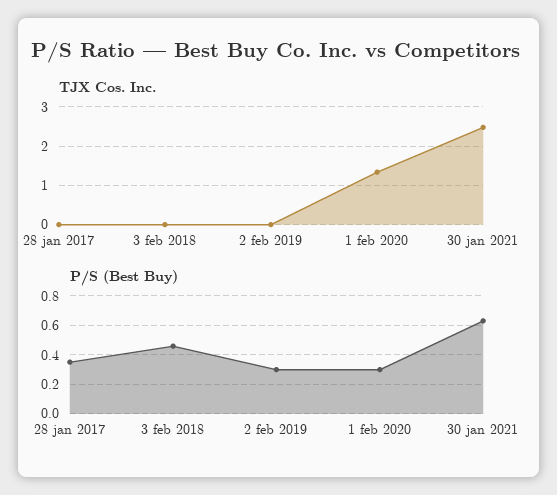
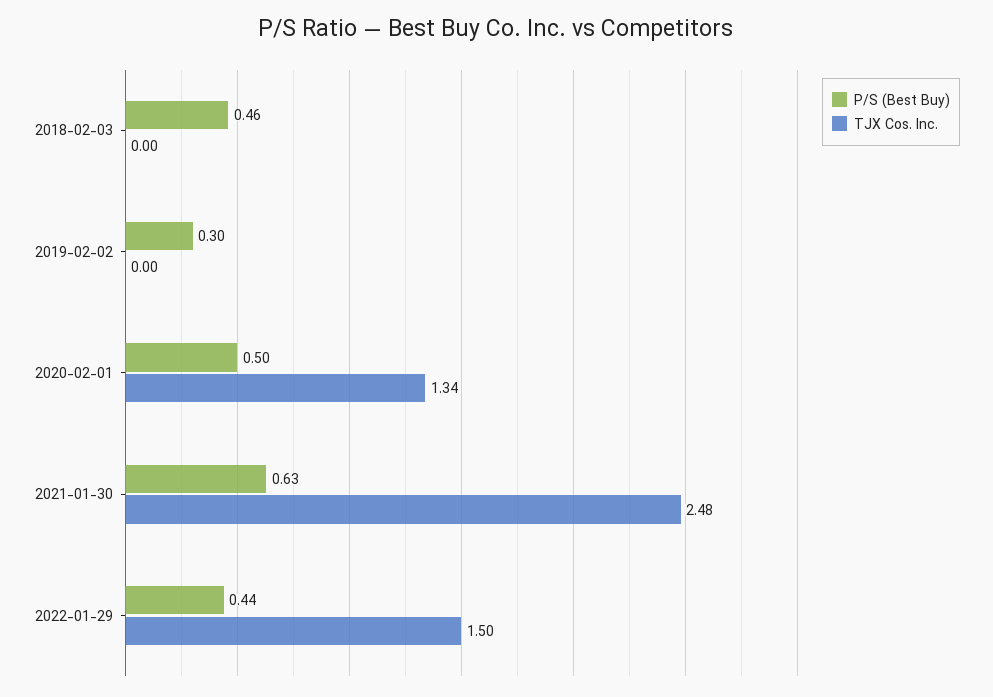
TJX Cos. Inc., 28 jan 2017: 0 -> none
P/S (Best Buy), 28 jan 2017: 0.35 -> none
P/S (Best Buy), 1 feb 2020: 0.3 -> 0.5
P/S (Best Buy), 2022-01-29: none -> 0.44
TJX Cos. Inc., 2022-01-29: none -> 1.5

